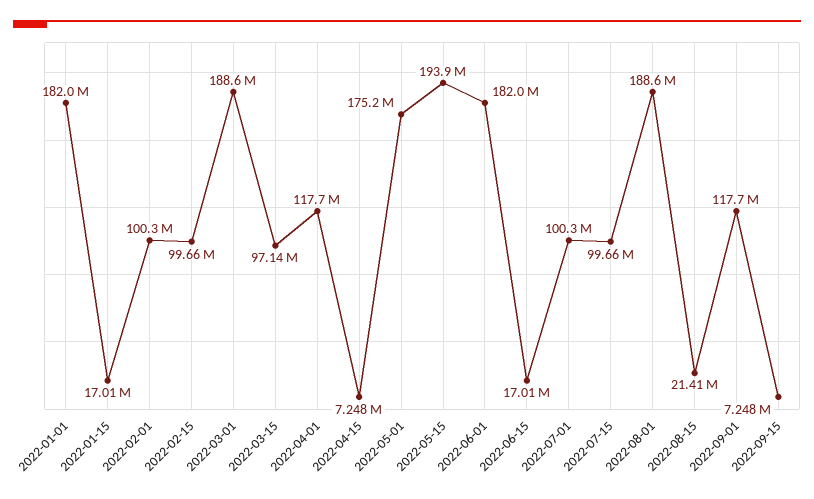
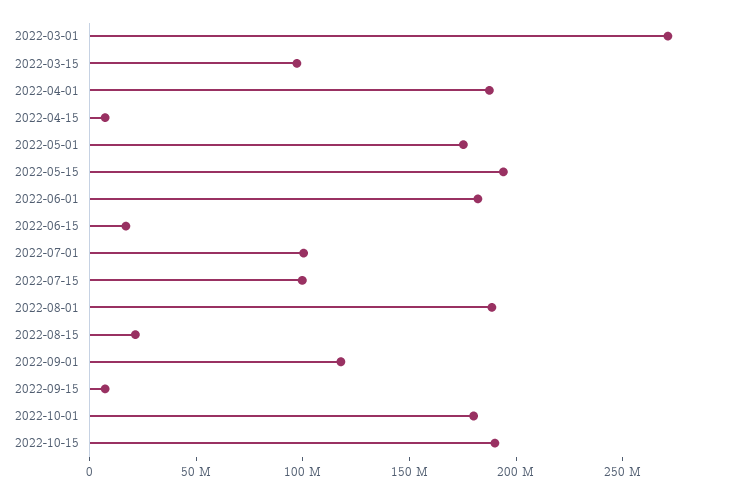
2022-01-01: 182000000 -> none
2022-01-15: 17010000 -> none
2022-02-01: 100300000 -> none
2022-02-15: 99660000 -> none
2022-03-01: 188600000 -> 270000000
2022-04-01: 117700000 -> 190000000
2022-10-01: none -> 180000000
2022-10-15: none -> 190000000

